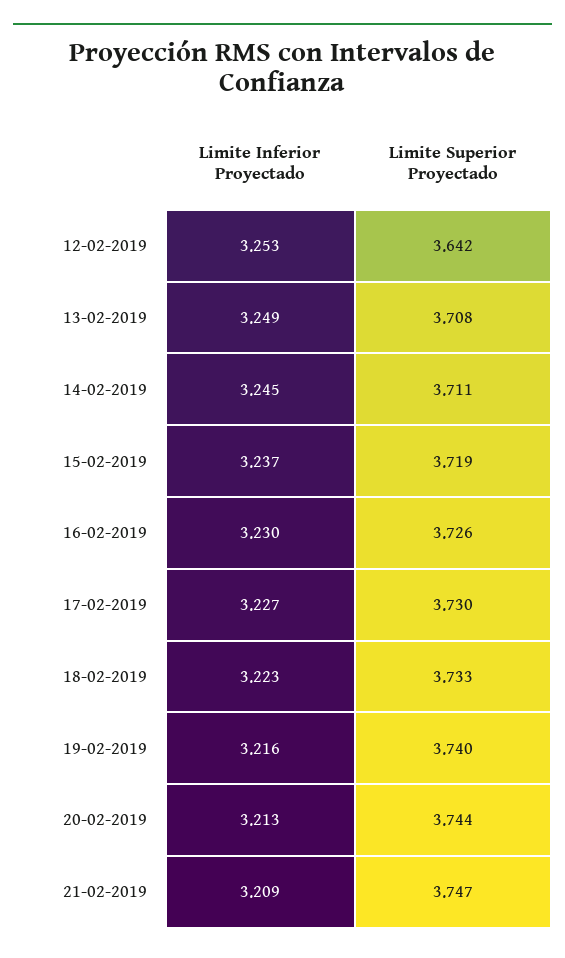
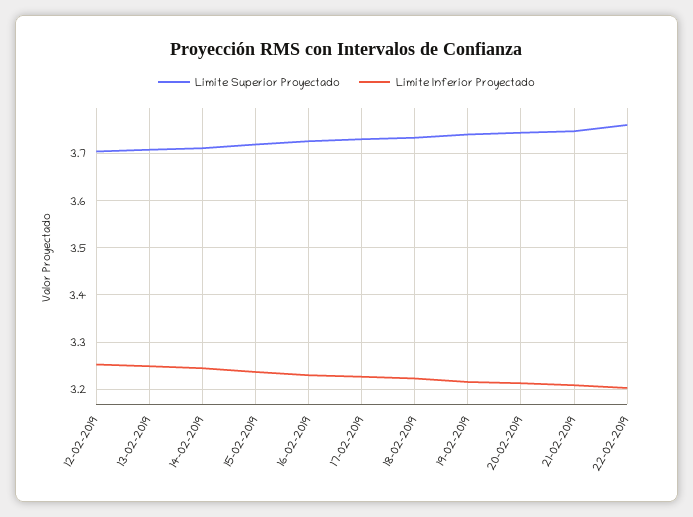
Limite Superior Proyectado, 12-02-2019: 3.642 -> 3.7
Limite Superior Proyectado, 22-02-2019: none -> 3.76
Limite Inferior Proyectado, 22-02-2019: none -> 3.2

